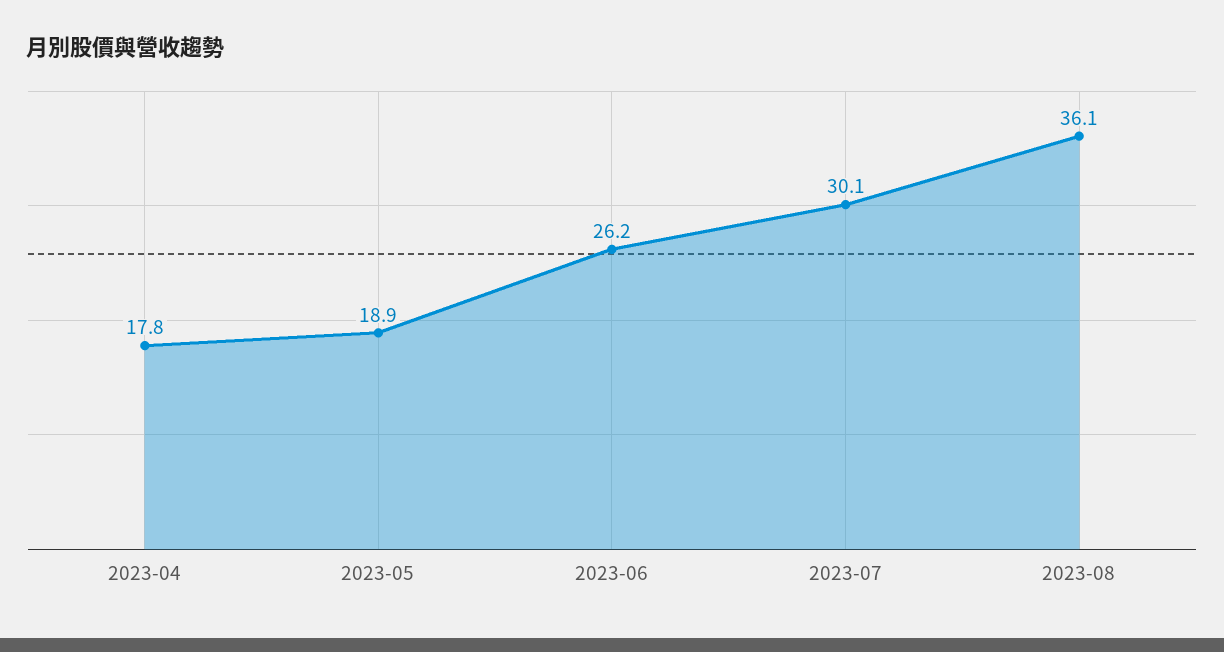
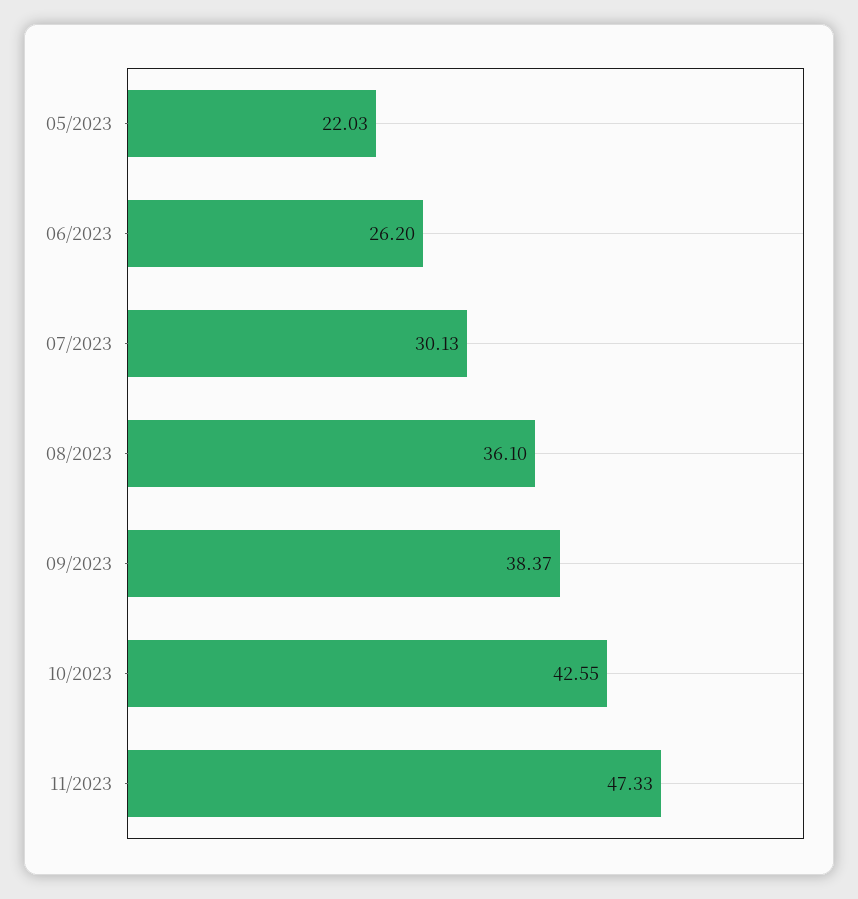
2023-04: 17.8 -> none
2023-05: 18.9 -> 22.03
09/2023: none -> 38.37
10/2023: none -> 42.55
11/2023: none -> 47.33

